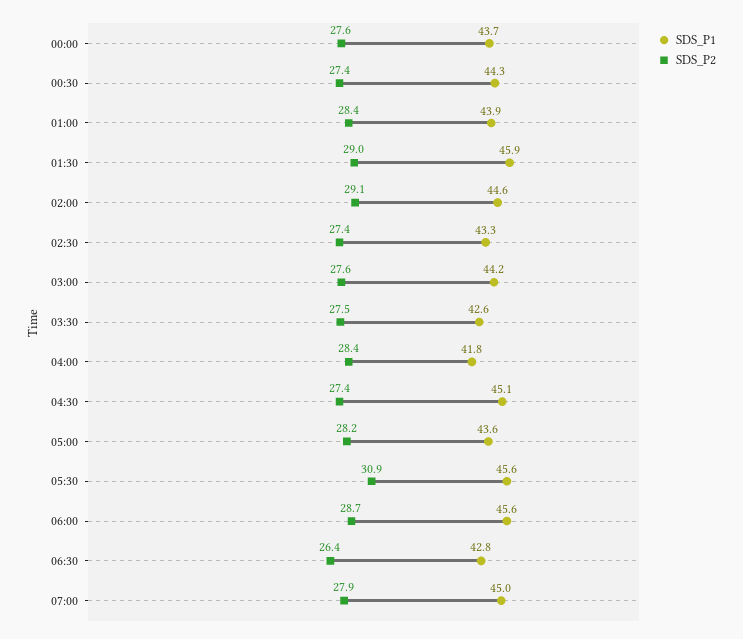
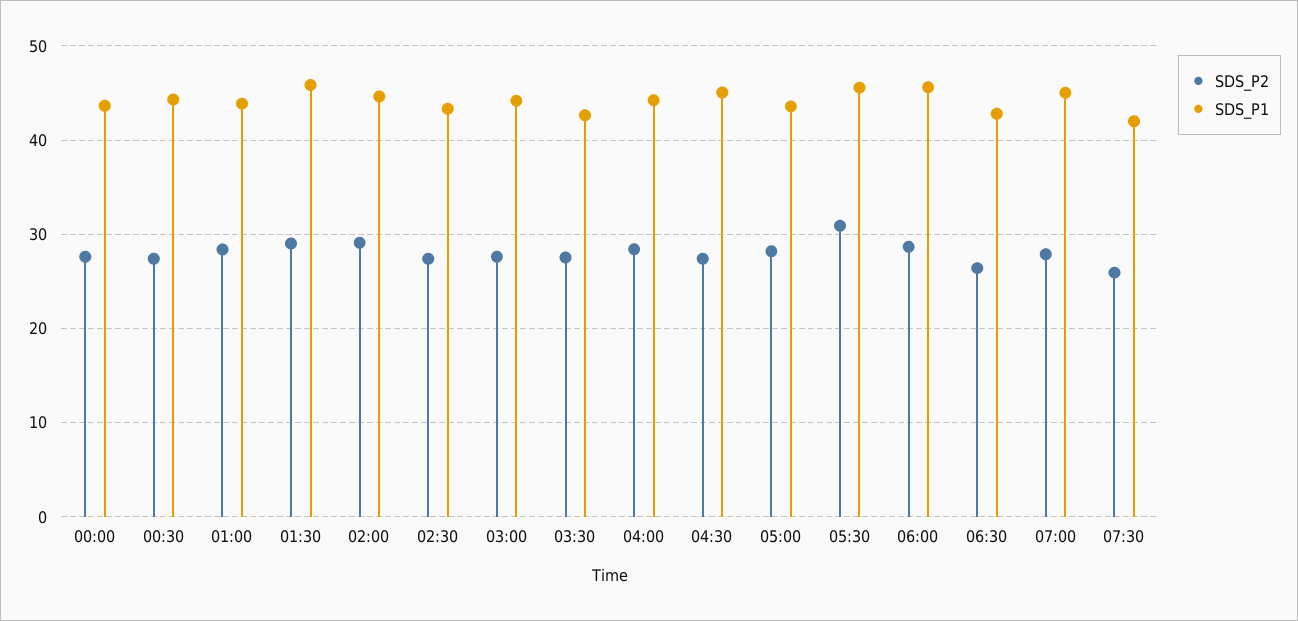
SDS_P1, 04:00: 41.8 -> 44
SDS_P2, 07:30: none -> 26
SDS_P1, 07:30: none -> 42

